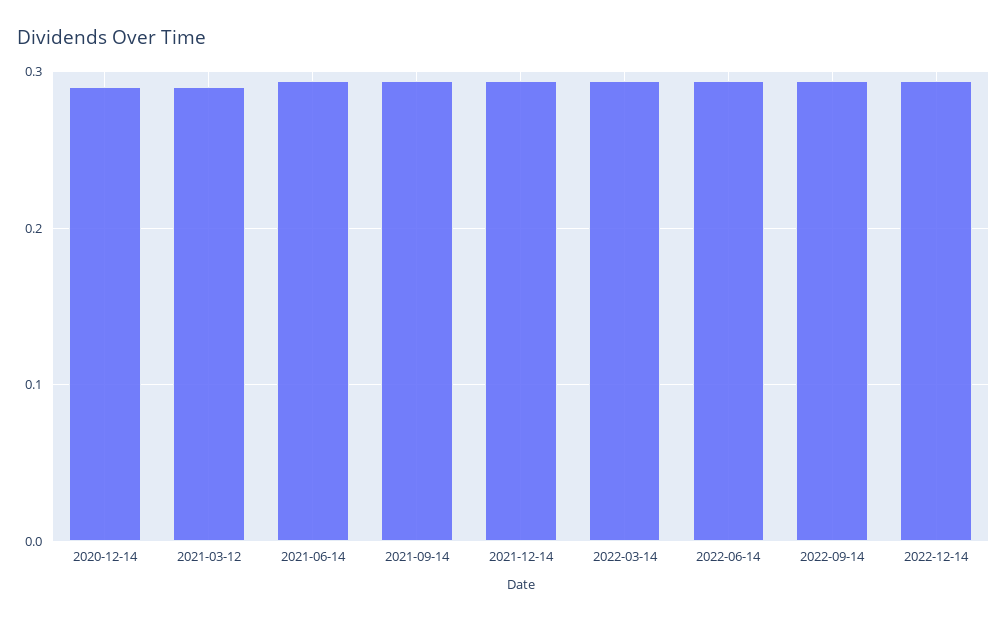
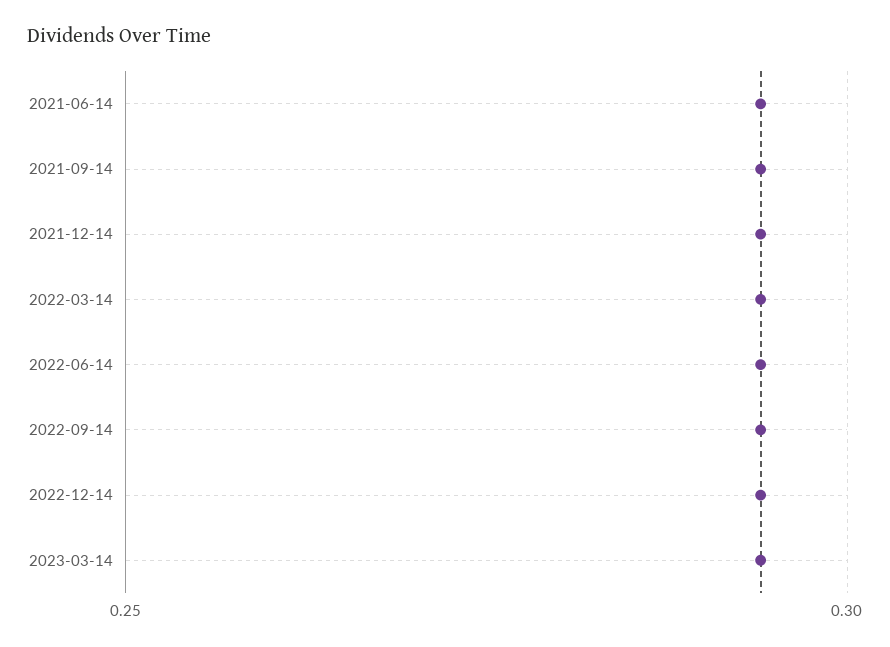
2020-12-14: 0.29 -> none
2021-03-12: 0.29 -> none
2023-03-14: none -> 0.295

